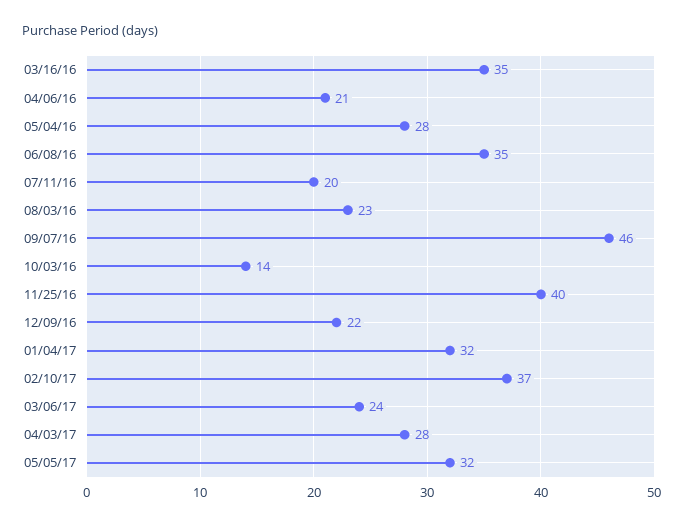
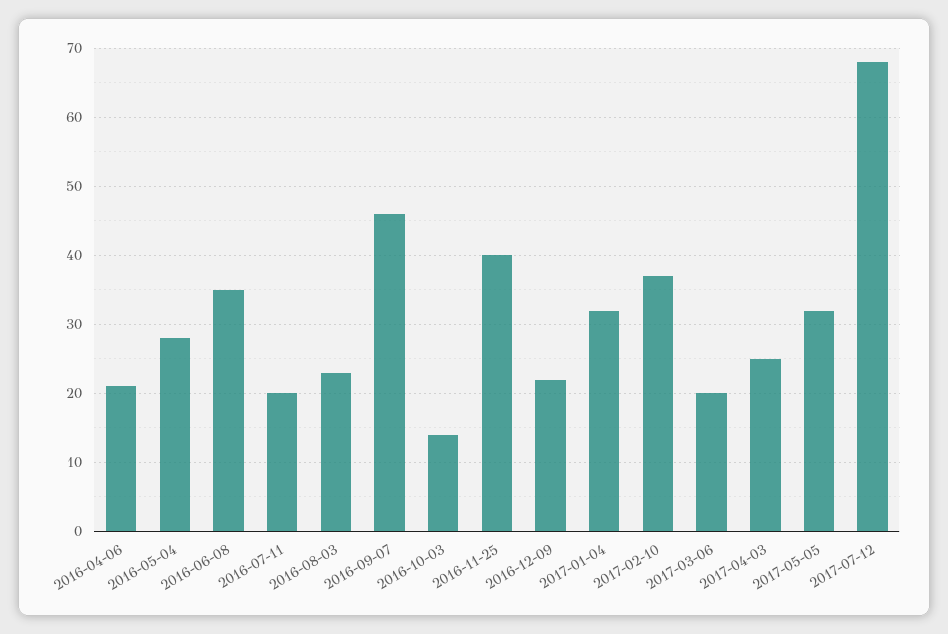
03/16/16: 35 -> none
03/06/17: 24 -> 20
04/03/17: 28 -> 25
2017-07-12: none -> 68

